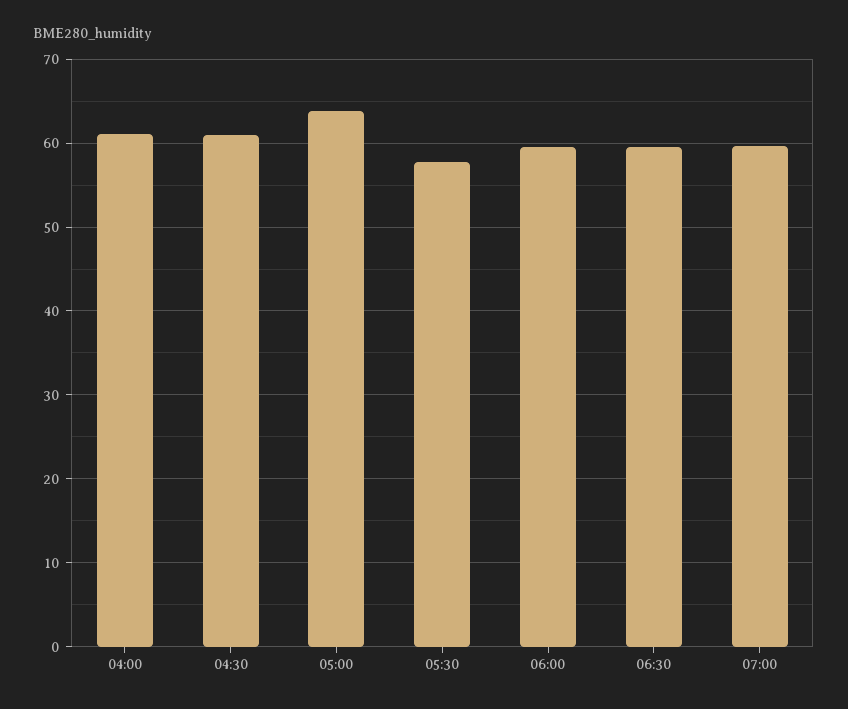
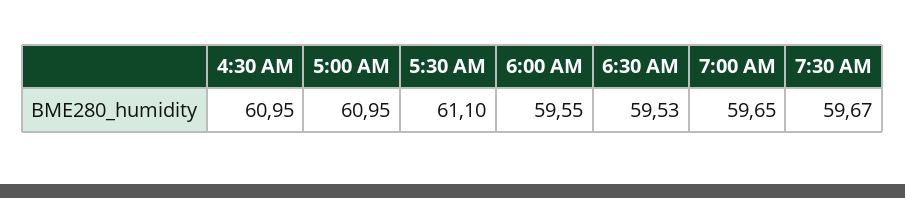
04:00: 61 -> none
05:00: 64 -> 60.95
05:30: 58 -> 61.1
7:30 AM: none -> 59.67

